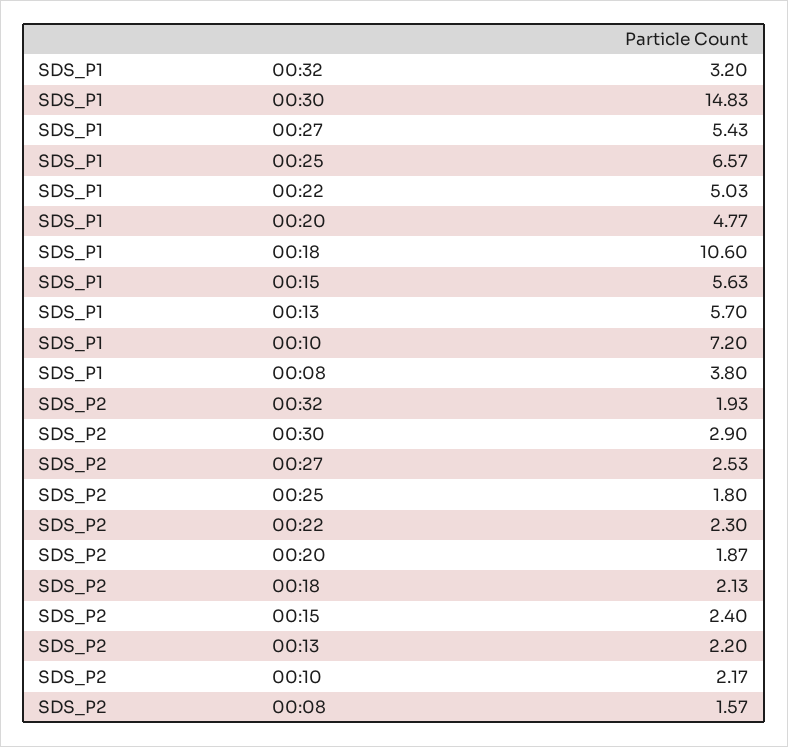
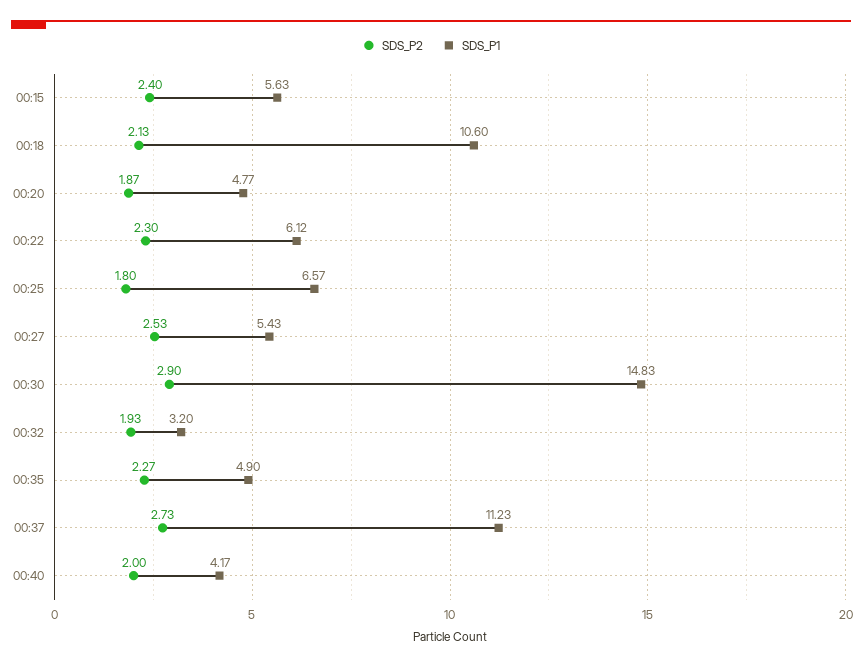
SDS_P1, 00:22: 5.03 -> 6.12
SDS_P1, 00:13: 5.7 -> none
SDS_P1, 00:10: 7.2 -> none
SDS_P1, 00:08: 3.8 -> none
SDS_P2, 00:13: 2.2 -> none
SDS_P2, 00:10: 2.17 -> none
SDS_P2, 00:08: 1.57 -> none
SDS_P2, 00:35: none -> 2.27
SDS_P1, 00:35: none -> 4.9
SDS_P2, 00:37: none -> 2.73
SDS_P1, 00:37: none -> 11.23
SDS_P2, 00:40: none -> 2
SDS_P1, 00:40: none -> 4.17

